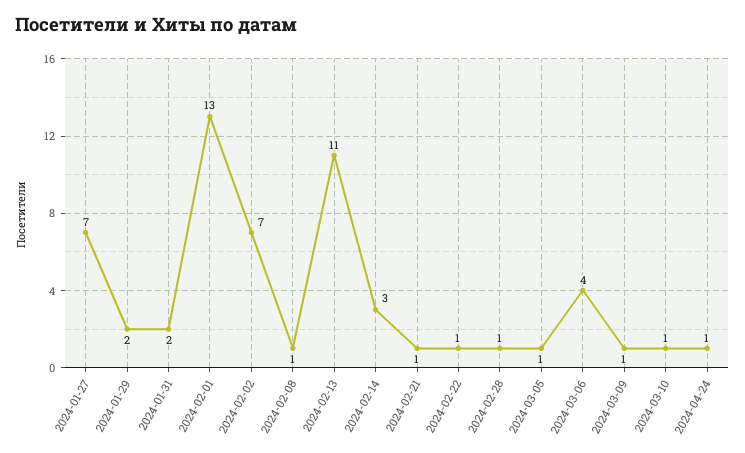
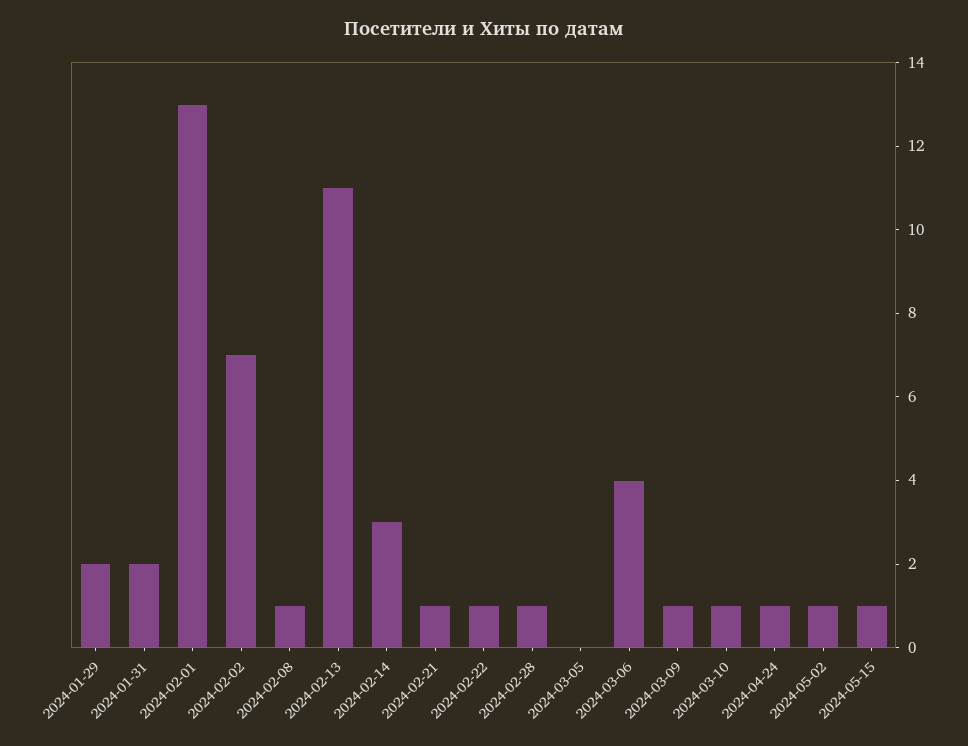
2024-01-27: 7 -> none
2024-03-05: 1 -> 0
2024-05-02: none -> 1
2024-05-15: none -> 1

